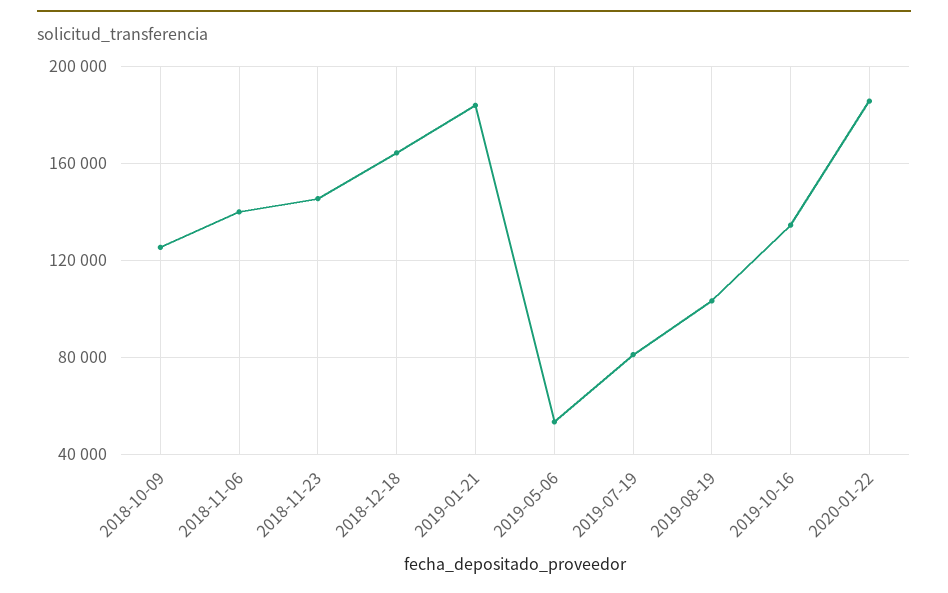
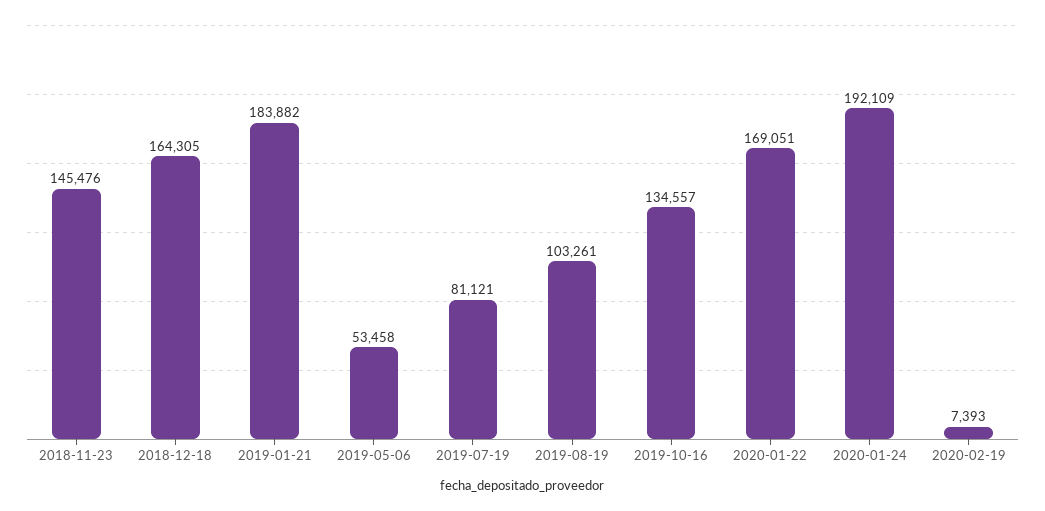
2018-10-09: 125000 -> none
2018-11-06: 140000 -> none
2020-01-22: 185000 -> 169051
2020-01-24: none -> 192109
2020-02-19: none -> 7393

